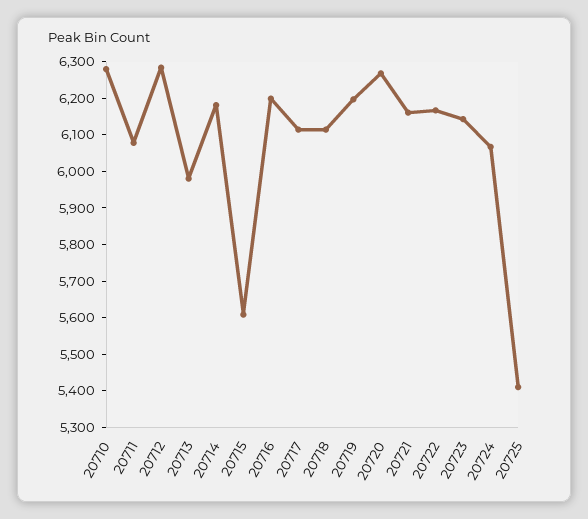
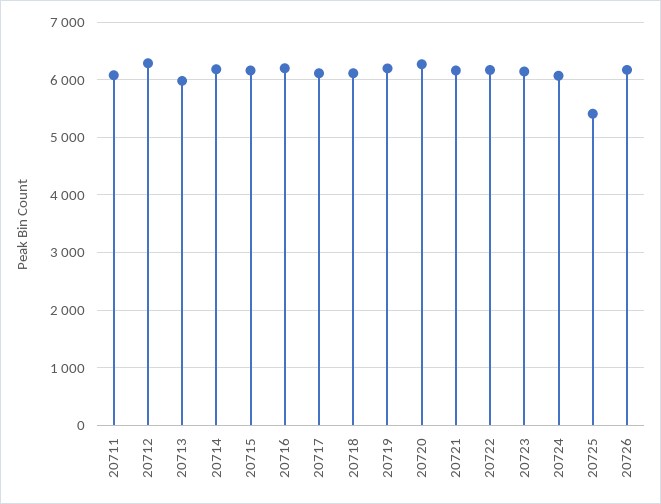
20710: 6275 -> none
20715: 5600 -> 6200
20726: none -> 6200

